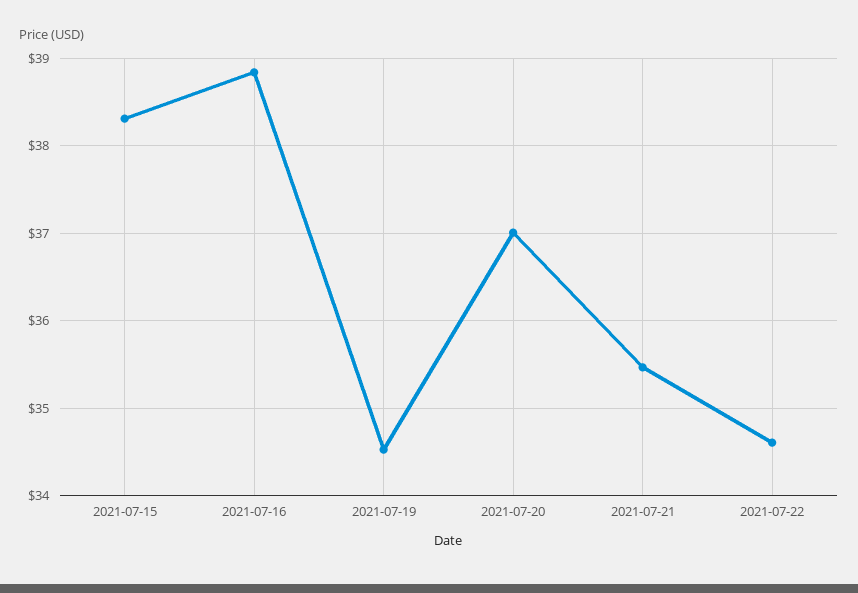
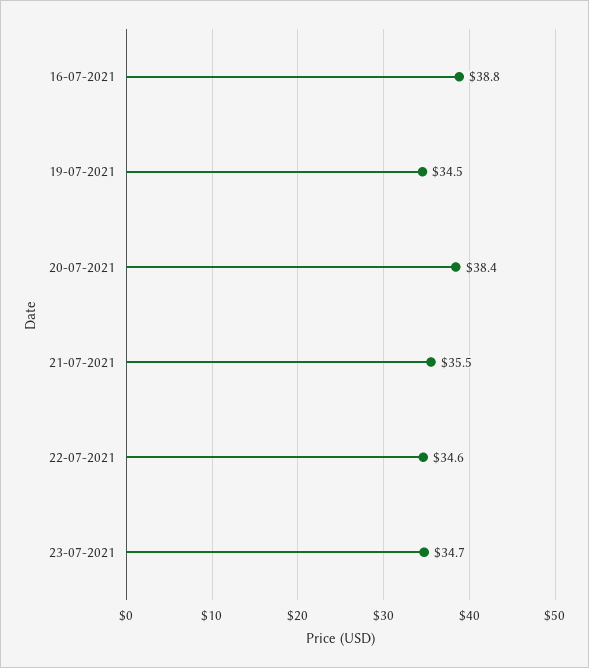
2021-07-15: 38.3 -> none
2021-07-20: 37 -> 38.4
23-07-2021: none -> 34.7

